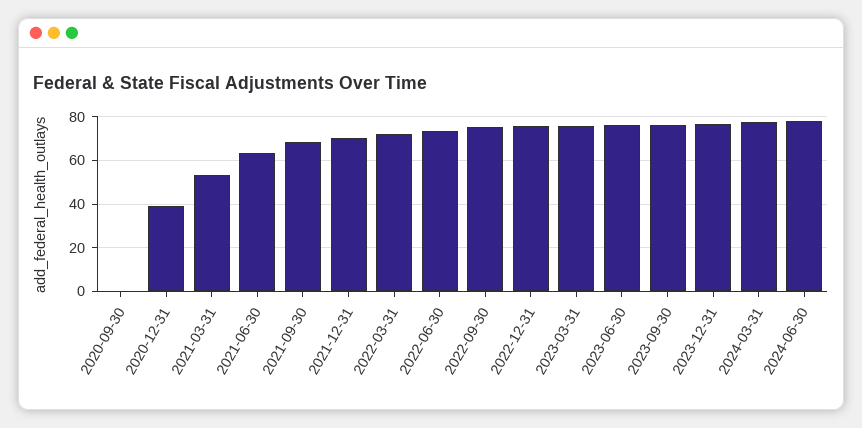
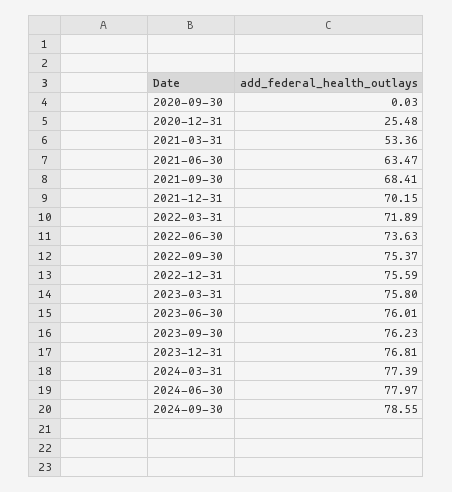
2020-12-31: 40 -> 25.48
2024-09-30: none -> 78.55

